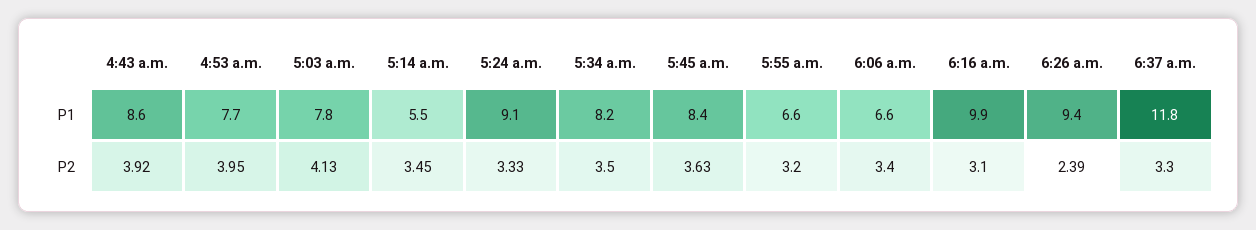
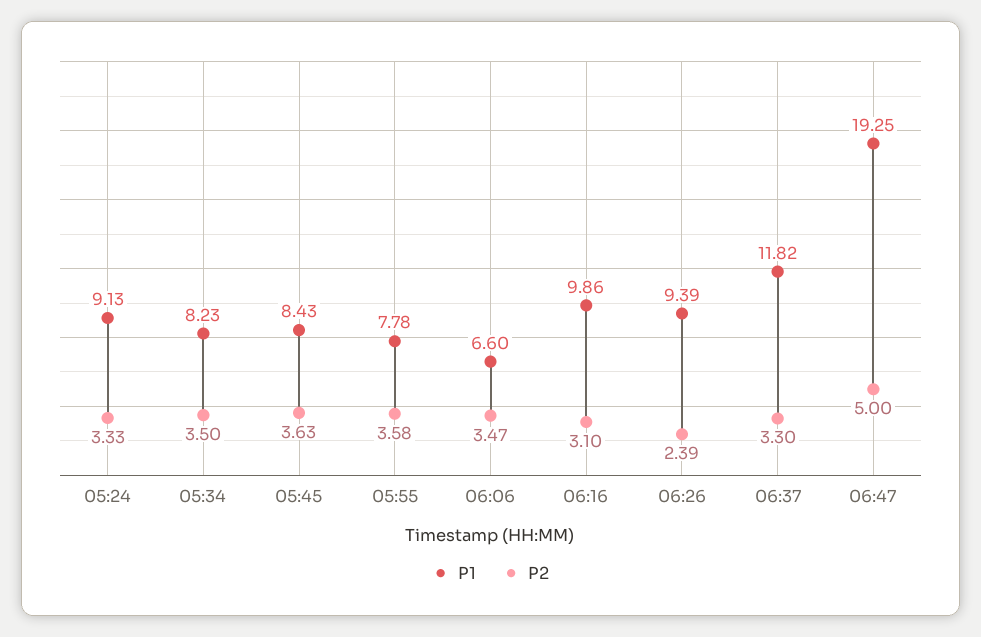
P1, 4:43 a.m.: 8.6 -> none
P1, 4:53 a.m.: 7.7 -> none
P1, 5:03 a.m.: 7.8 -> none
P1, 5:14 a.m.: 5.5 -> none
P1, 5:55 a.m.: 6.6 -> 7.78
P2, 4:43 a.m.: 3.92 -> none
P2, 4:53 a.m.: 3.95 -> none
P2, 5:03 a.m.: 4.13 -> none
P2, 5:14 a.m.: 3.45 -> none
P2, 5:55 a.m.: 3.2 -> 3.58
P2, 6:06 a.m.: 3.4 -> 3.47
P1, 06:47: none -> 19.25
P2, 06:47: none -> 5

